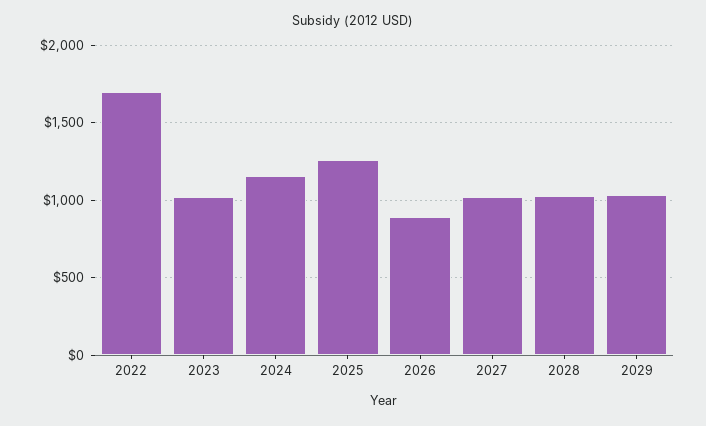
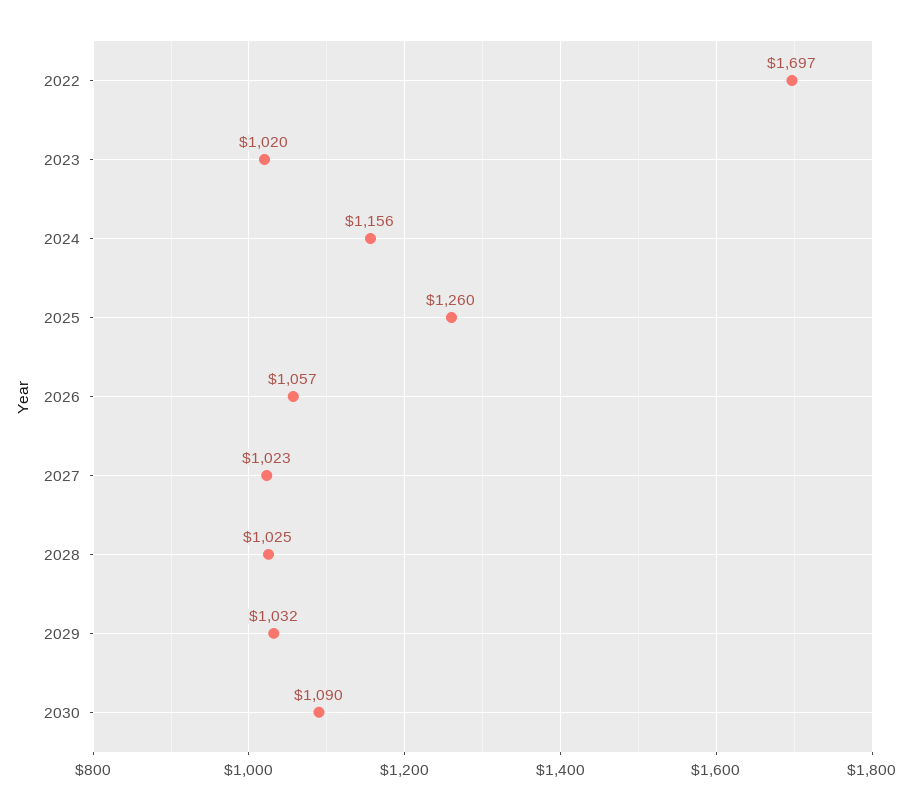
2026: 900 -> 1057
2030: none -> 1090

